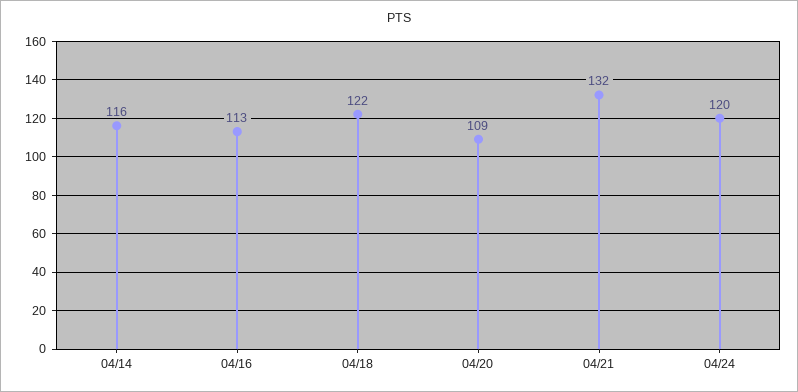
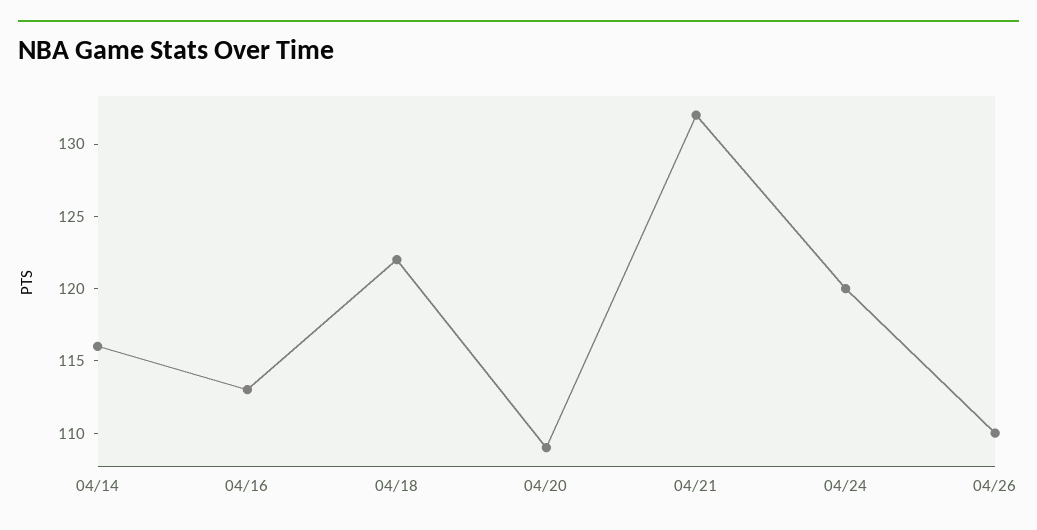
04/26: none -> 110

